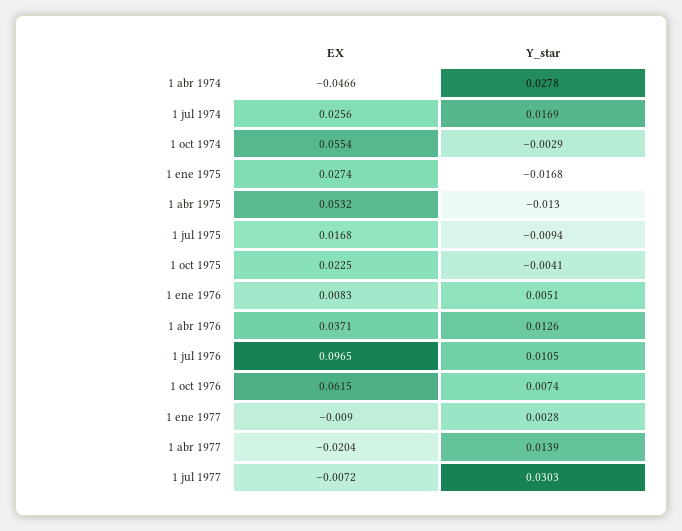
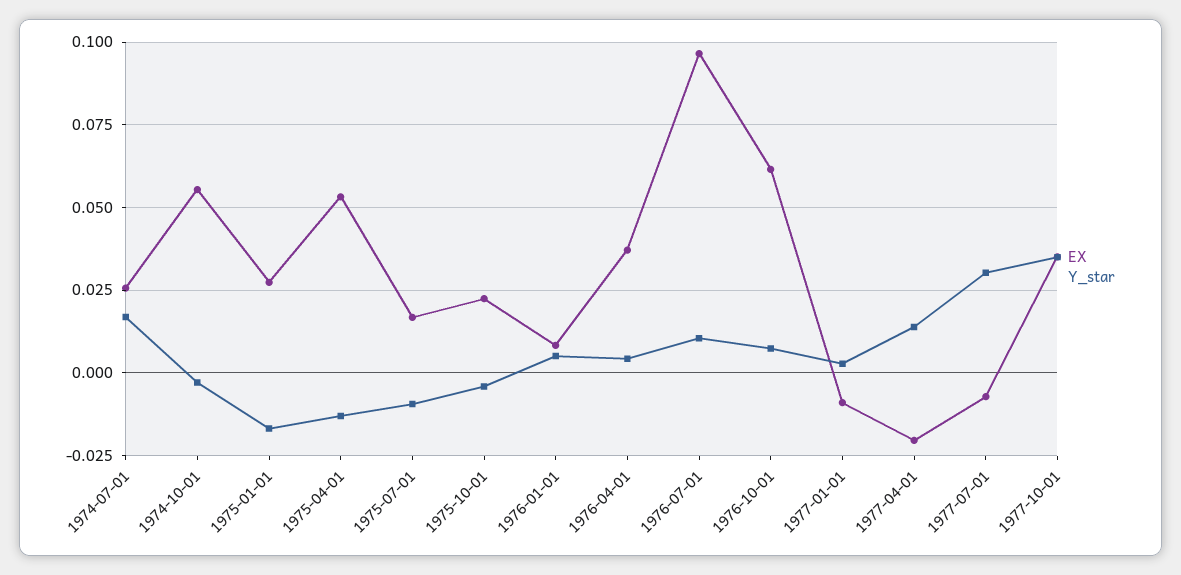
EX, 1 abr 1974: -0.0466 -> none
Y_star, 1 abr 1974: 0.0278 -> none
Y_star, 1 abr 1976: 0.0126 -> 0.005
EX, 1977-10-01: none -> 0.035
Y_star, 1977-10-01: none -> 0.035

